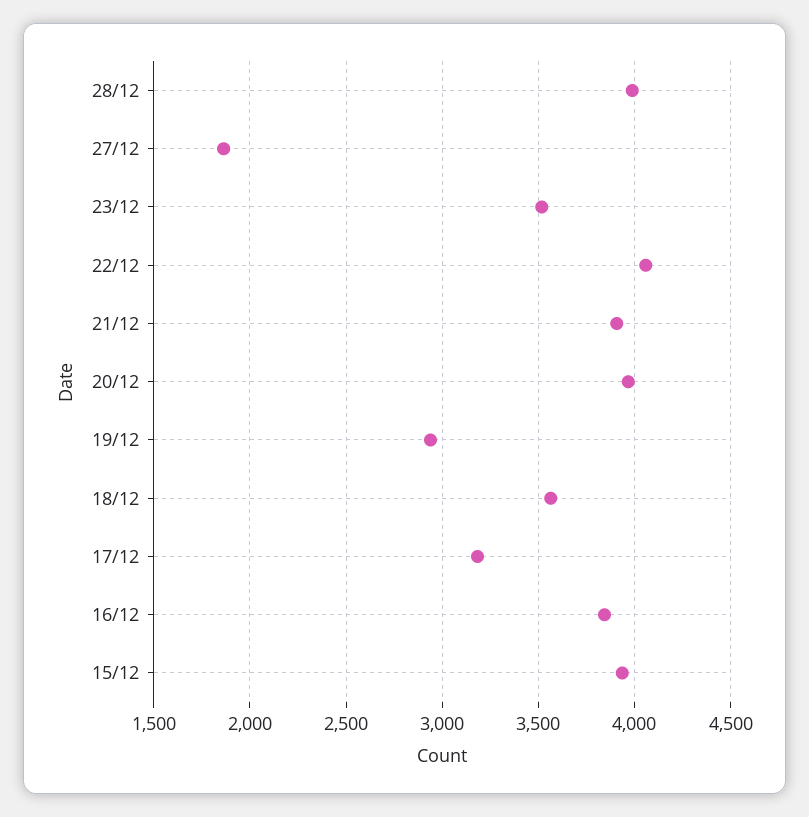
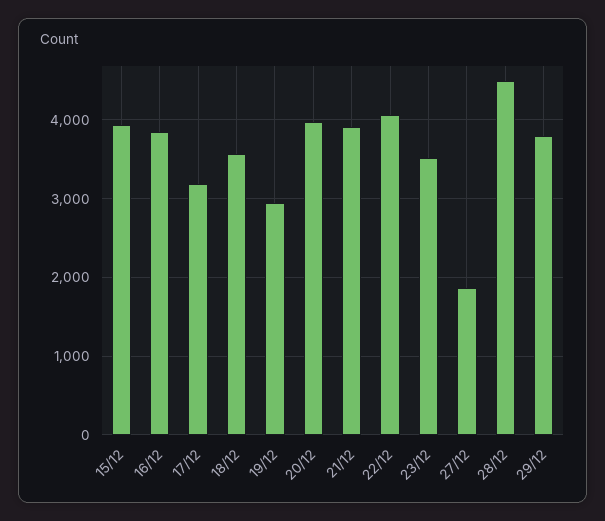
28/12: 4000 -> 4500
29/12: none -> 3800

